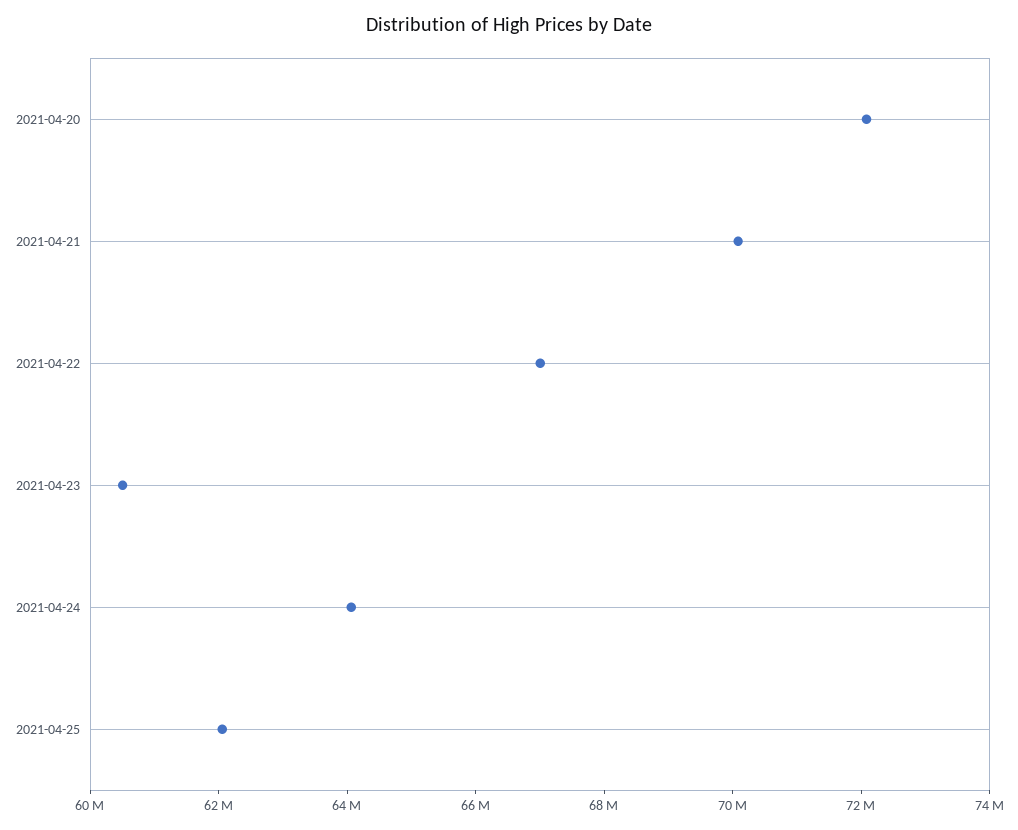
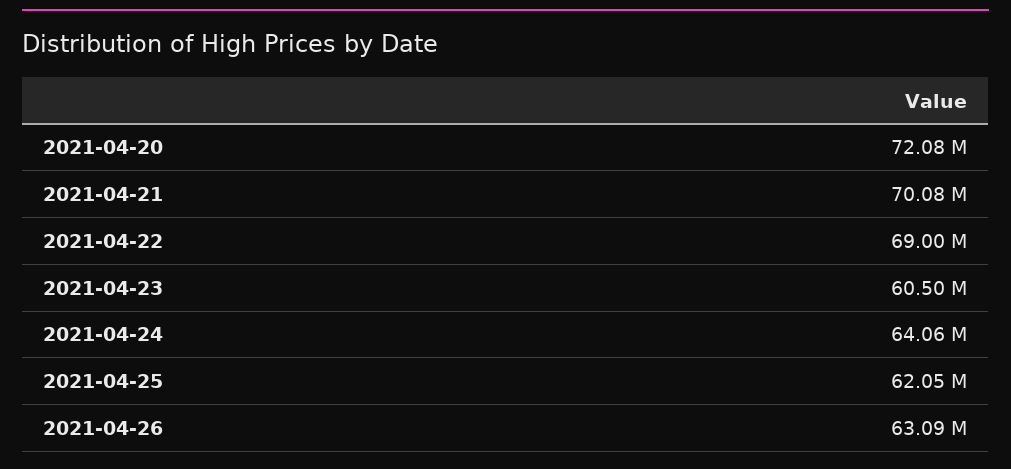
2021-04-22: 67000000 -> 69000000
2021-04-26: none -> 63090000

